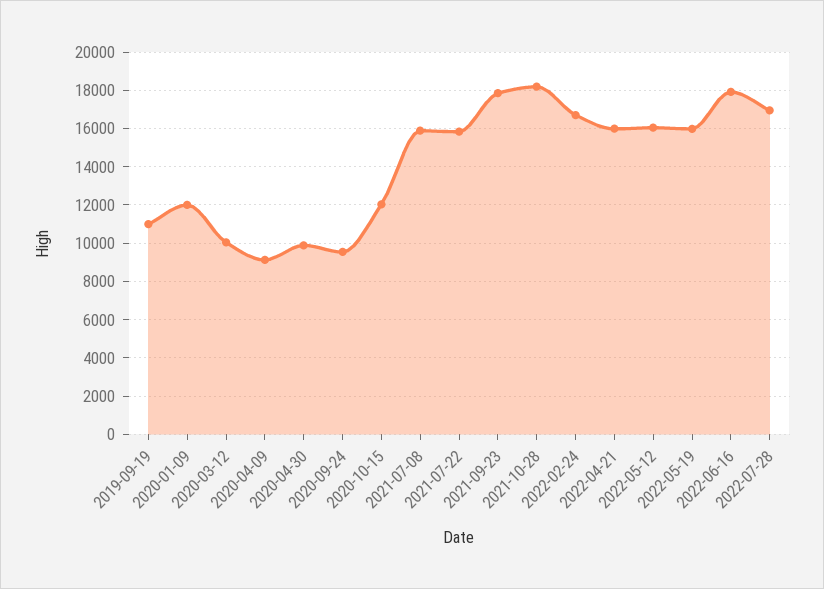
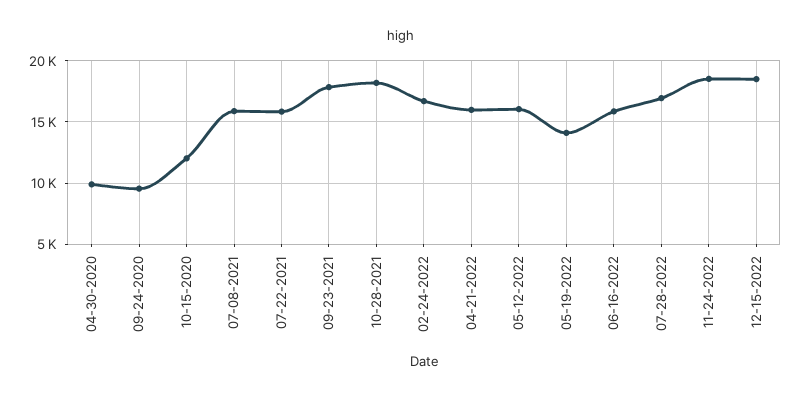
2019-09-19: 11000 -> none
2020-01-09: 12000 -> none
2020-03-12: 10000 -> none
2020-04-09: 9000 -> none
2022-05-19: 16000 -> 14000
2022-06-16: 18000 -> 16000
11-24-2022: none -> 18500
12-15-2022: none -> 18500

